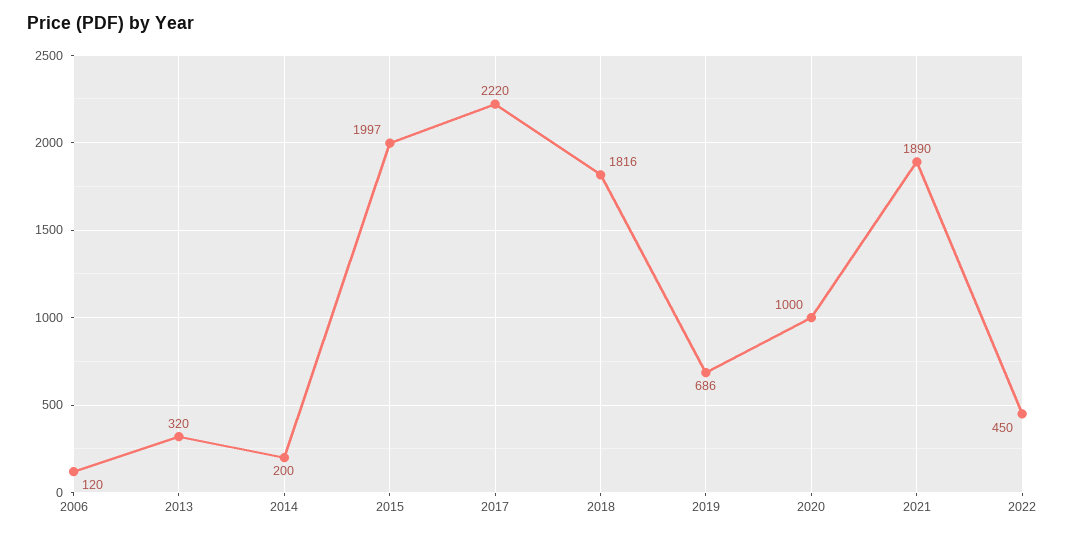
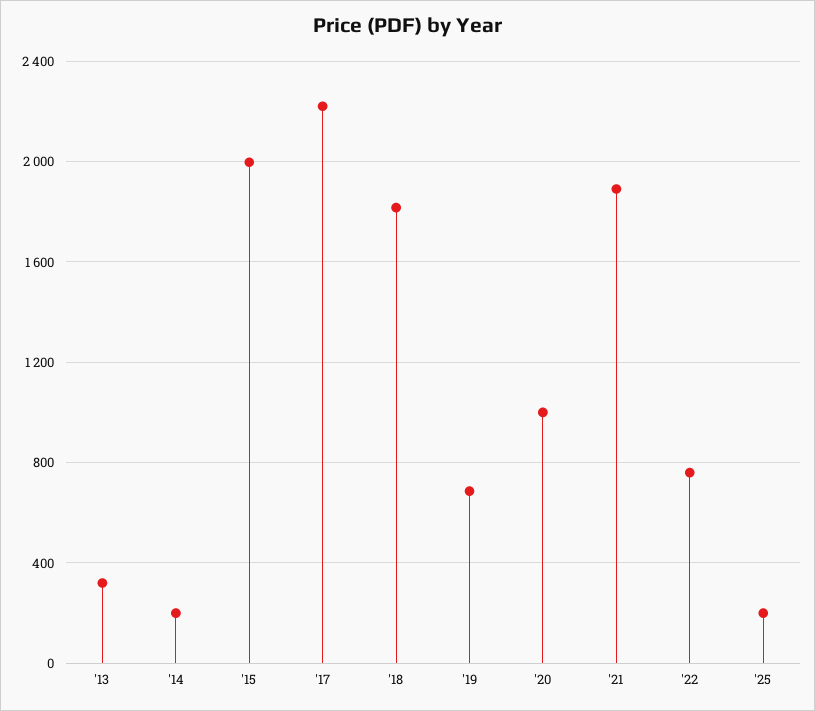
2006: 120 -> none
2022: 450 -> 750
'25: none -> 200

